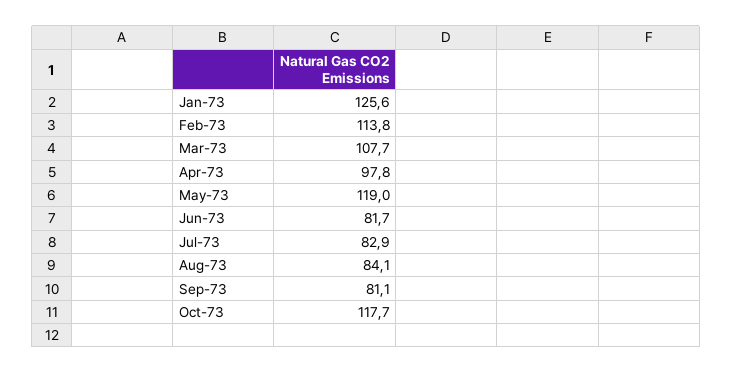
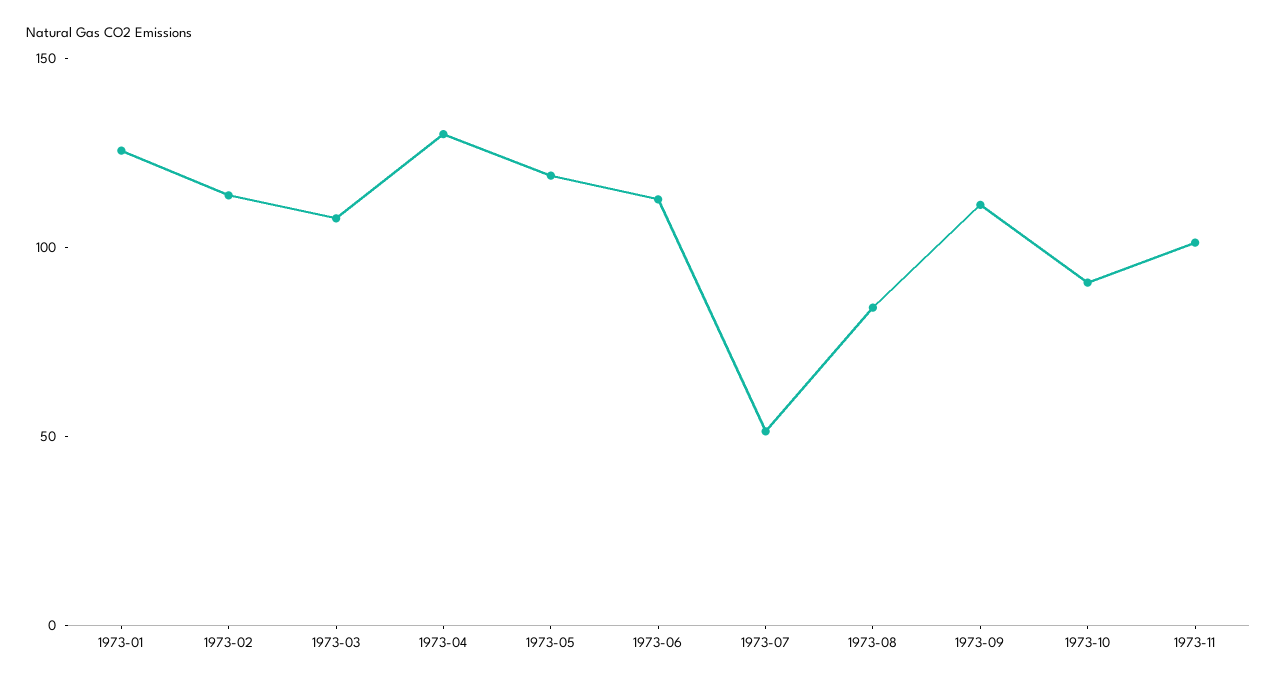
Apr-73: 97.8 -> 130
Jun-73: 81.7 -> 110
Jul-73: 82.9 -> 50
Sep-73: 81.1 -> 110
Oct-73: 117.7 -> 90
1973-11: none -> 100

